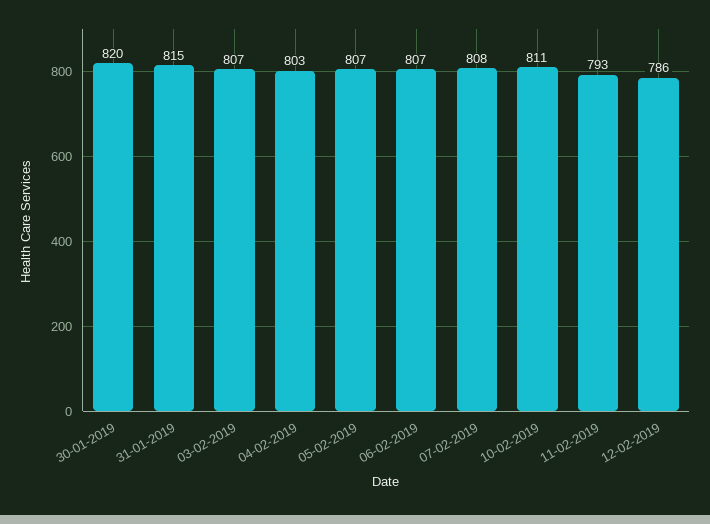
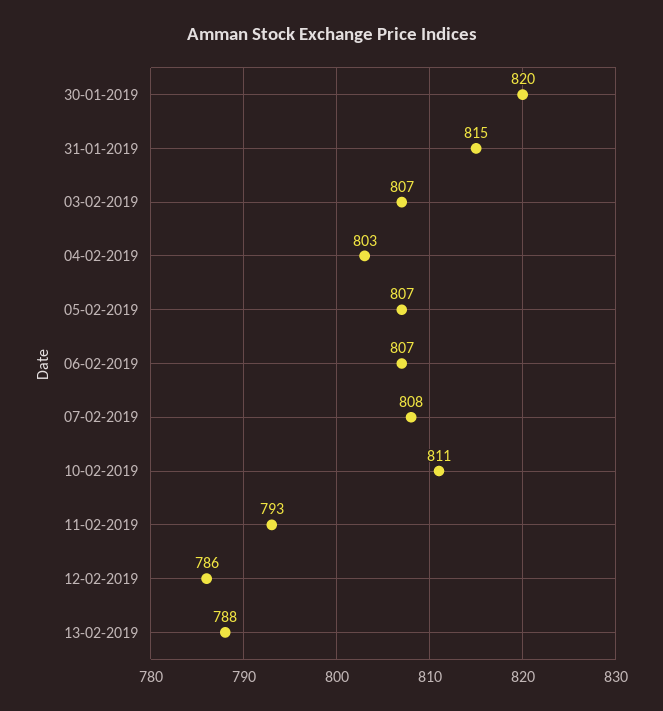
13-02-2019: none -> 788

